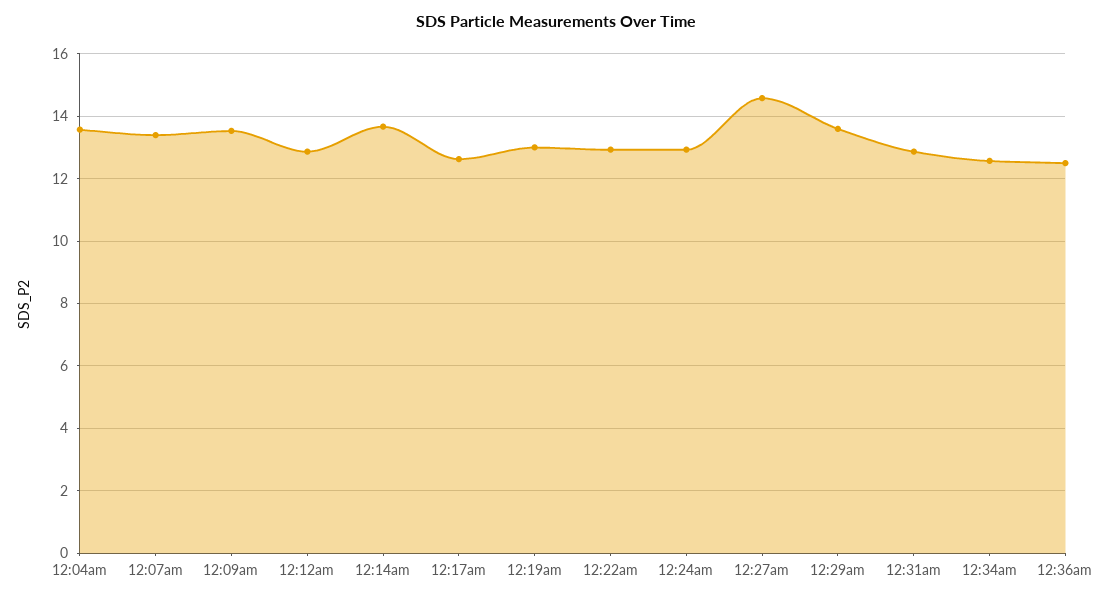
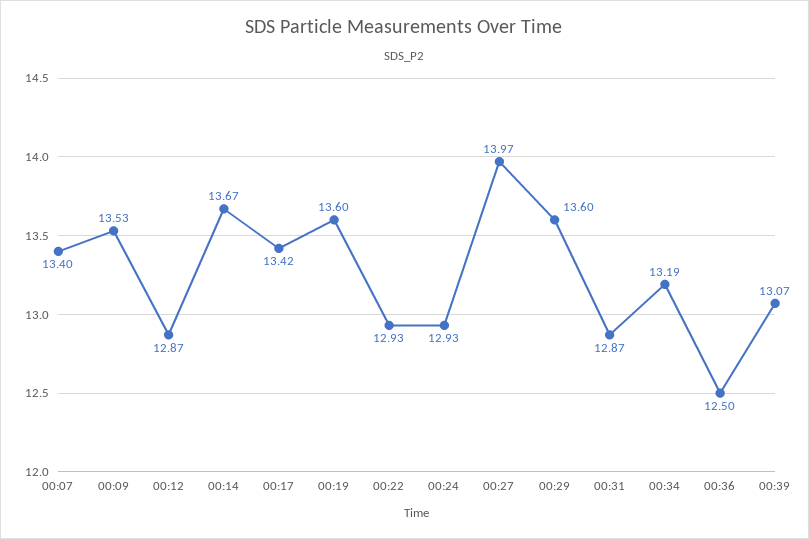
12:04am: 13.6 -> none
12:17am: 12.6 -> 13.42
12:19am: 13 -> 13.6
12:27am: 14.6 -> 13.97
12:34am: 12.6 -> 13.19
00:39: none -> 13.07

